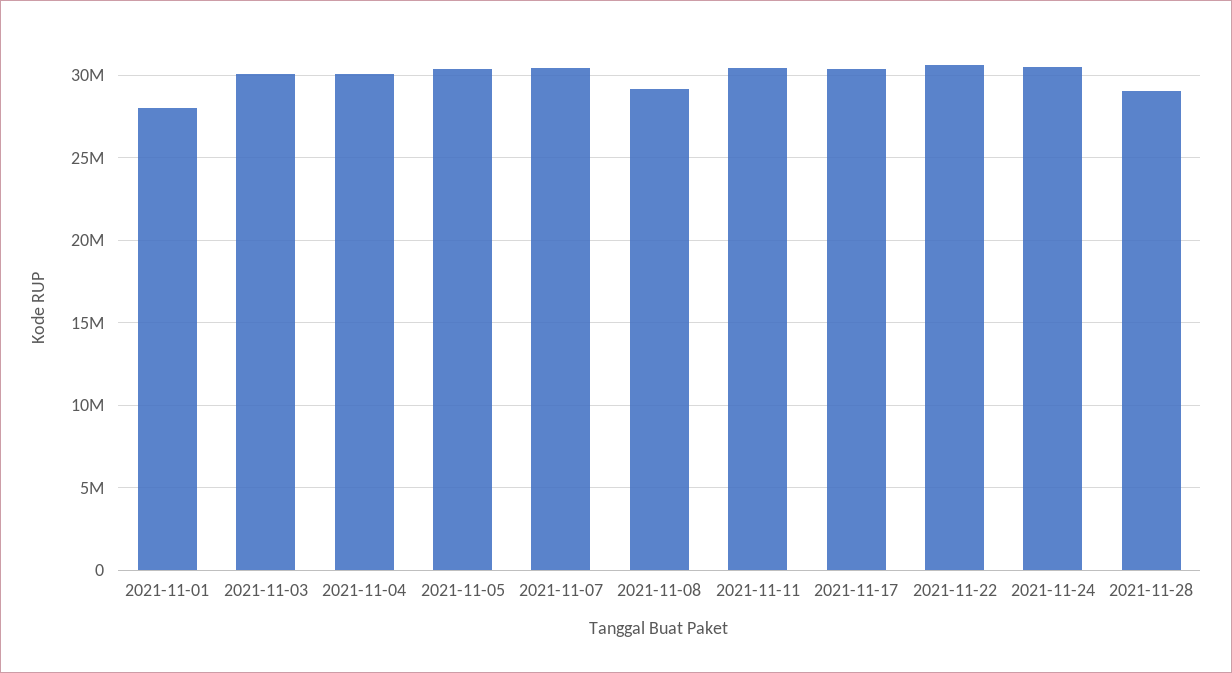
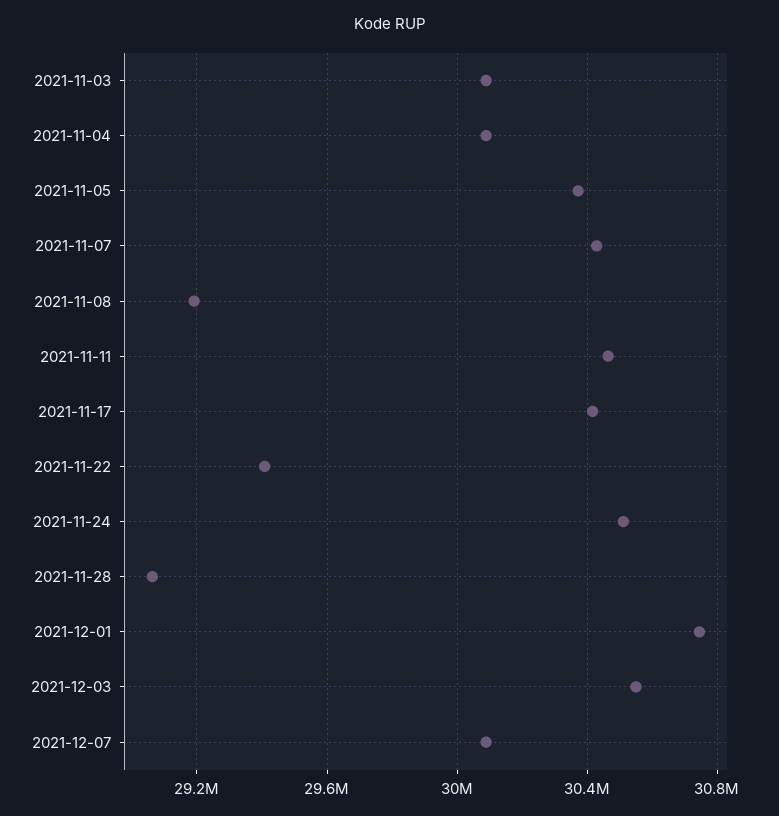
2021-11-01: 28000000 -> none
2021-11-22: 30500000 -> 29400000
2021-12-01: none -> 30750000
2021-12-03: none -> 30550000
2021-12-07: none -> 30100000

